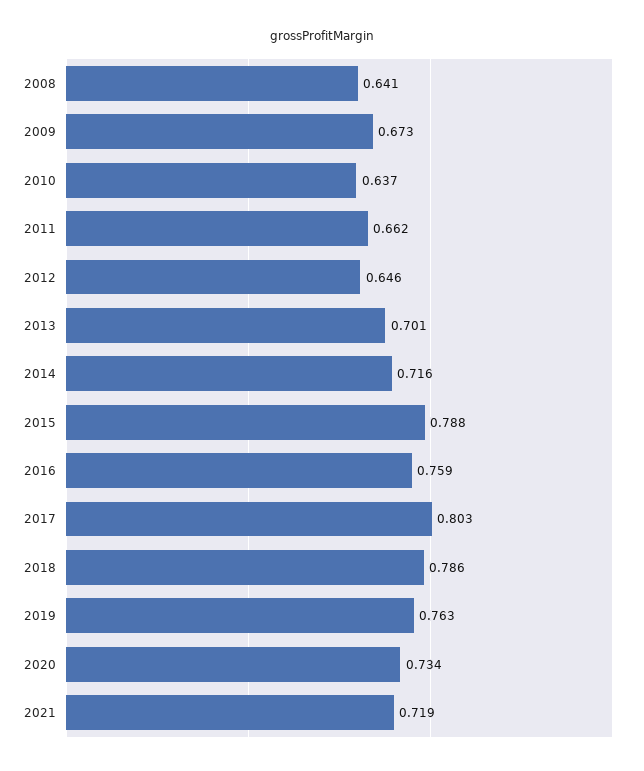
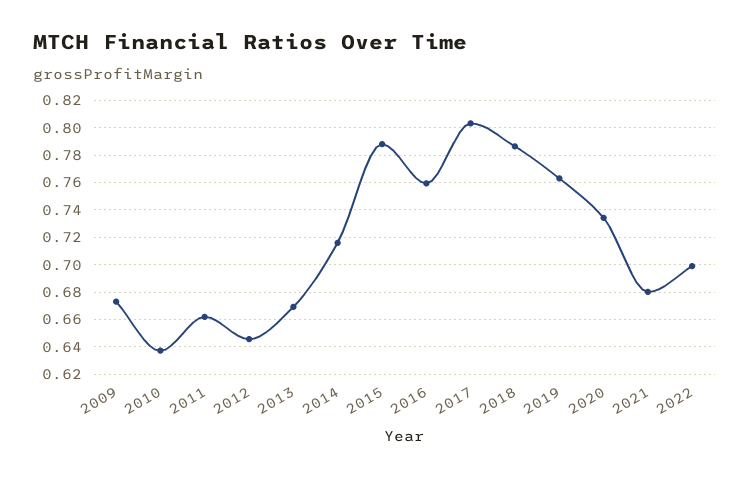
2008: 0.641 -> none
2013: 0.701 -> 0.67
2021: 0.719 -> 0.68
2022: none -> 0.7

